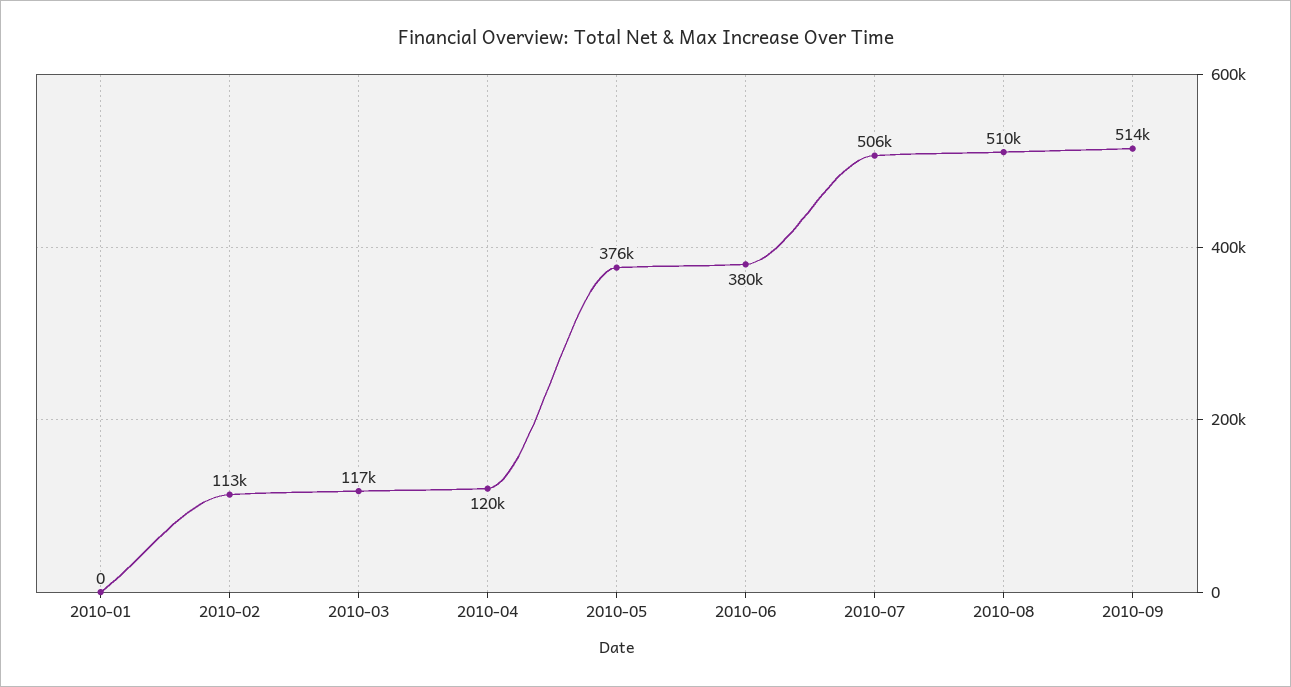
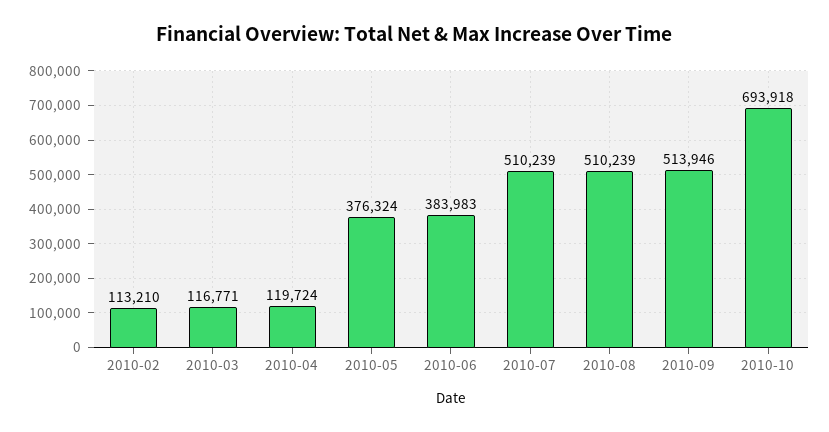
2010-01: 0 -> none
2010-06: 380000 -> 383983
2010-07: 506000 -> 510239
2010-10: none -> 693918

